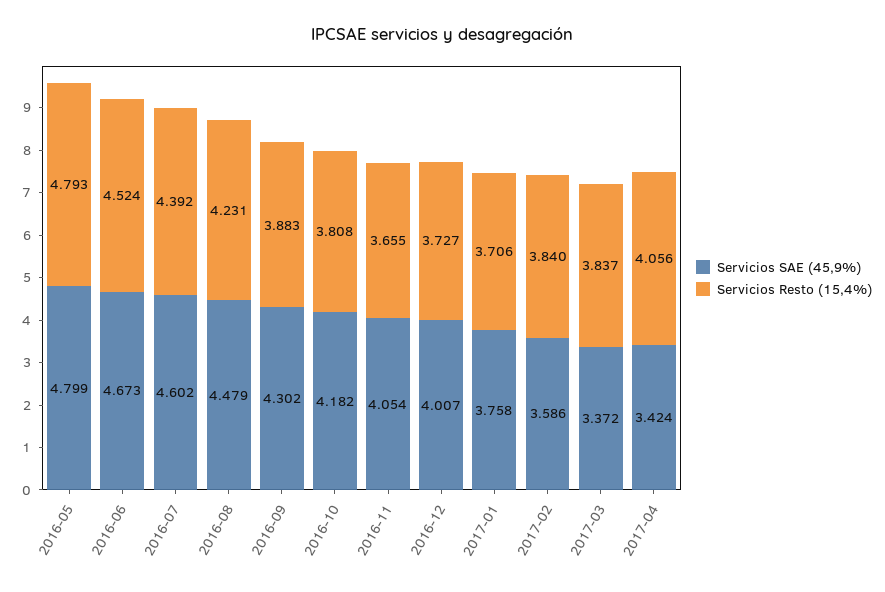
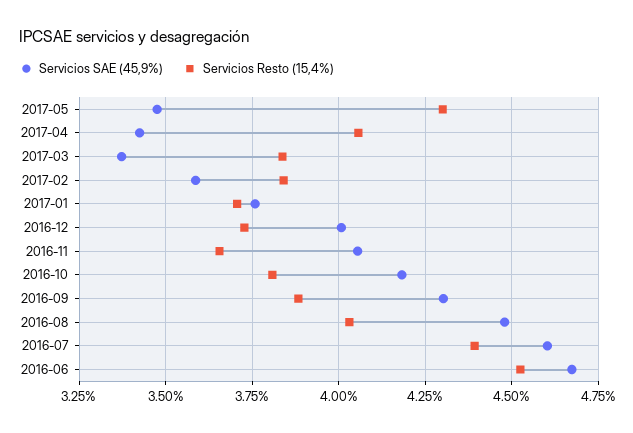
Servicios SAE (45,9%), 2016-05: 4.799 -> none
Servicios Resto (15,4%), 2016-05: 4.793 -> none
Servicios Resto (15,4%), 2016-08: 4.231 -> 4.025
Servicios SAE (45,9%), 2017-05: none -> 3.475
Servicios Resto (15,4%), 2017-05: none -> 4.3

